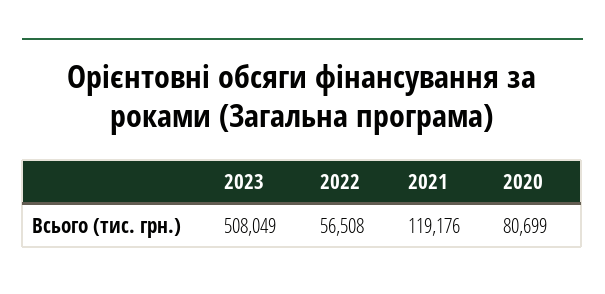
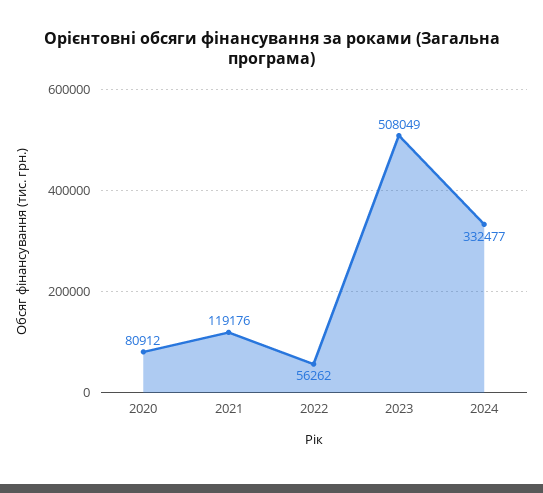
2022: 56508 -> 56262
2020: 80699 -> 80912
2024: none -> 332477

